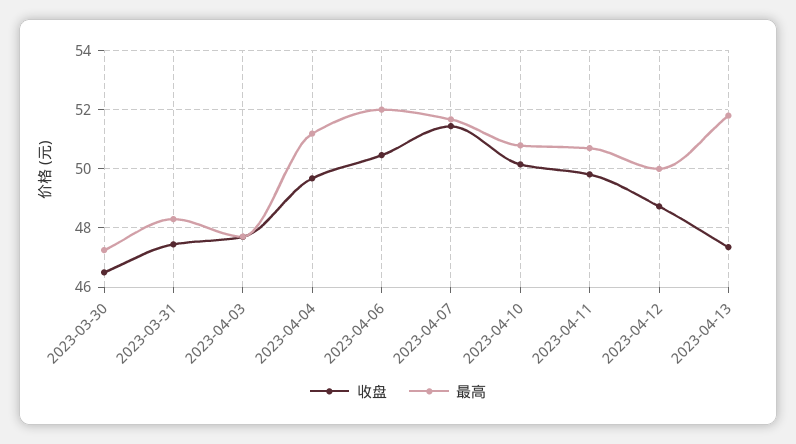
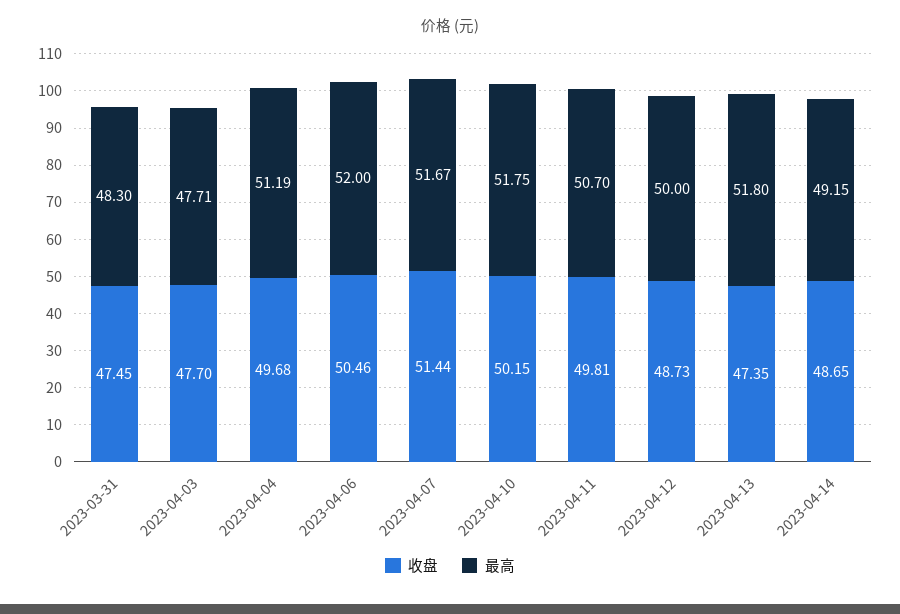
收盘, 2023-03-30: 46.5 -> none
最高, 2023-03-30: 47.25 -> none
最高, 2023-04-10: 50.75 -> 51.75
收盘, 2023-04-14: none -> 48.65
最高, 2023-04-14: none -> 49.15

